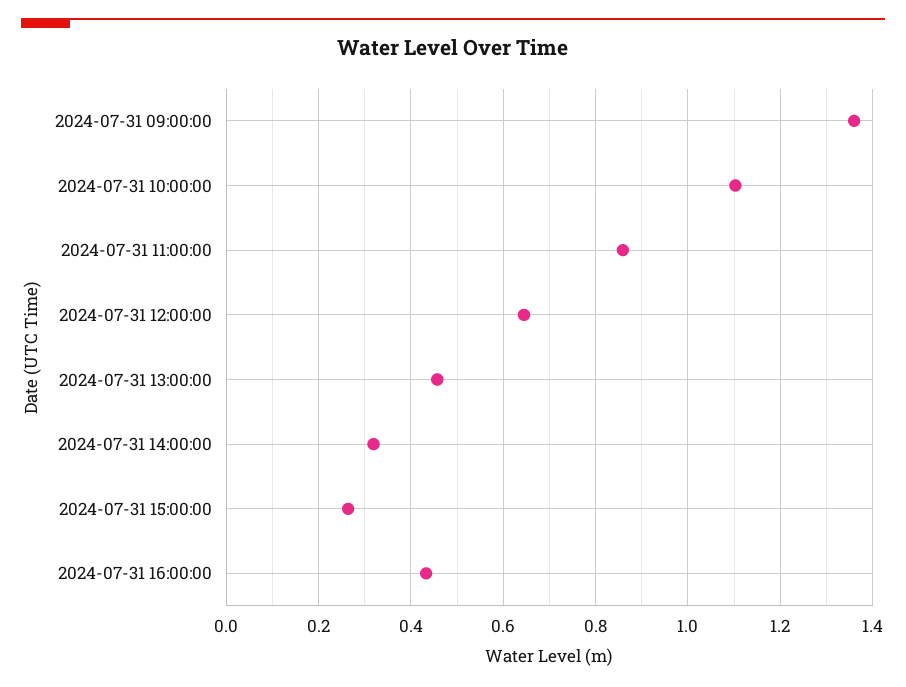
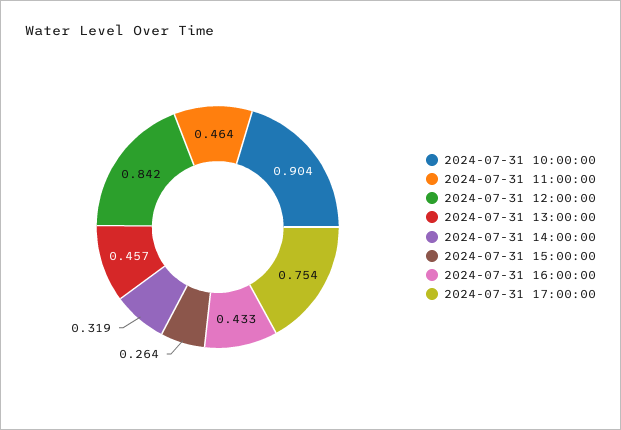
2024-07-31 09:00:00: 1.36 -> none
2024-07-31 10:00:00: 1.1 -> 0.904
2024-07-31 11:00:00: 0.86 -> 0.464
2024-07-31 12:00:00: 0.64 -> 0.842
2024-07-31 17:00:00: none -> 0.754

